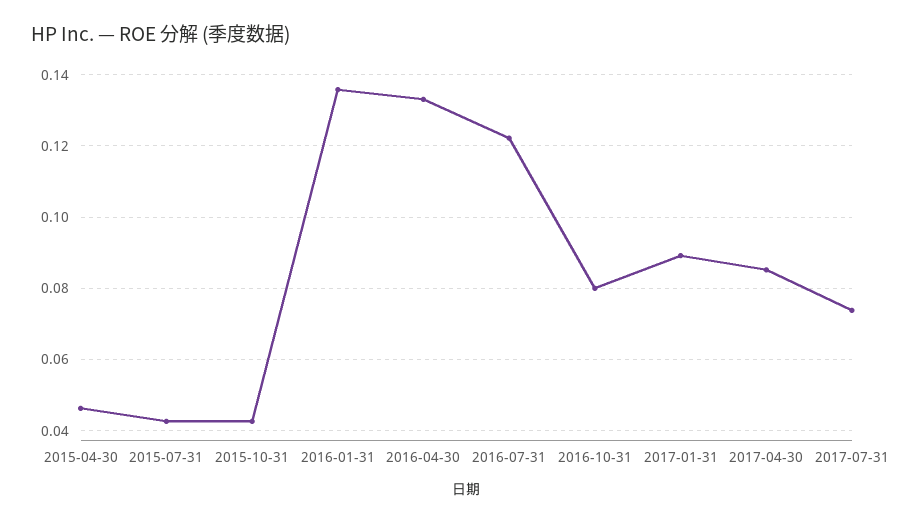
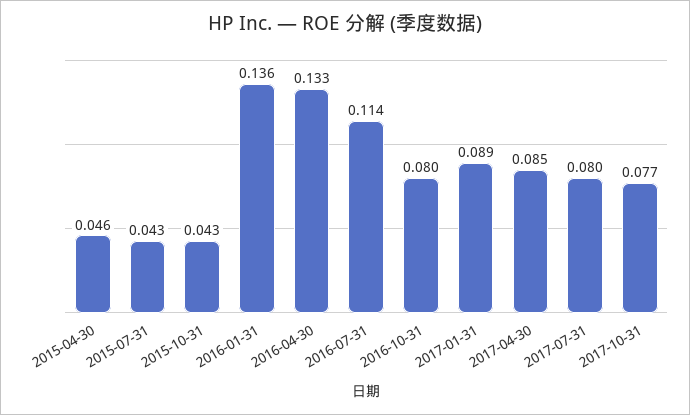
2016-07-31: 0.122 -> 0.114
2017-07-31: 0.074 -> 0.08
2017-10-31: none -> 0.077

